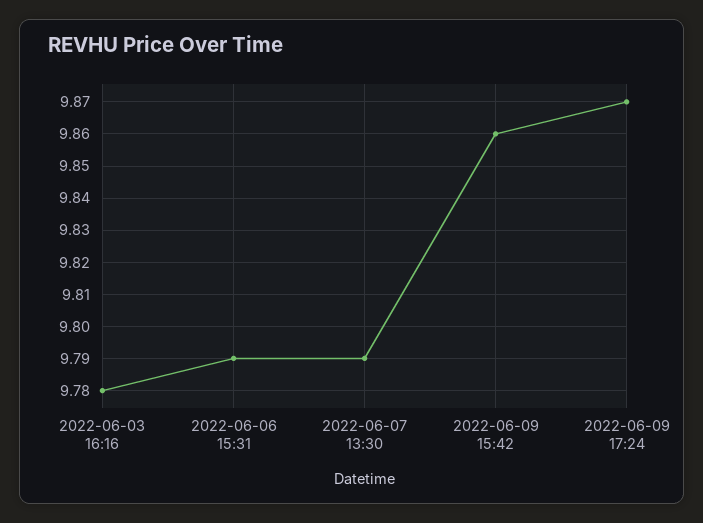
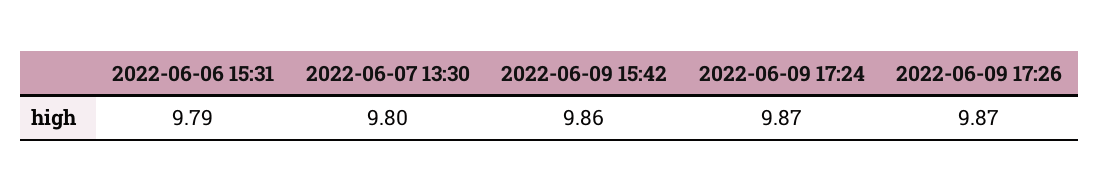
2022-06-03 16:16: 9.78 -> none
2022-06-07 13:30: 9.79 -> 9.8
2022-06-09 17:26: none -> 9.87

